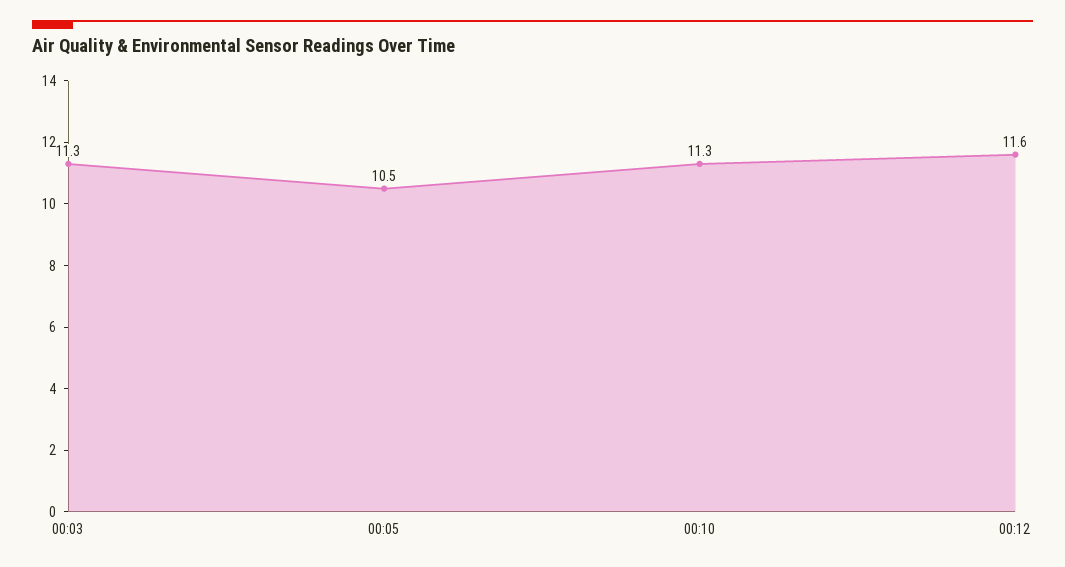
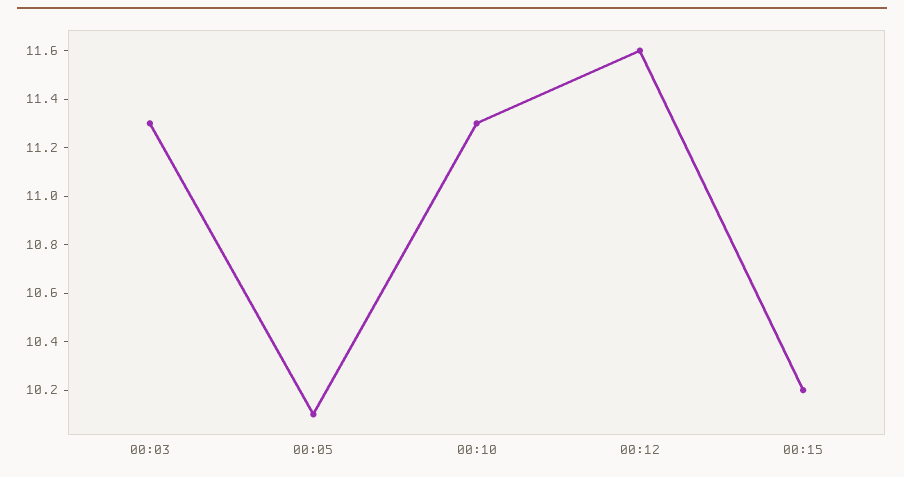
00:05: 10.5 -> 10.1
00:15: none -> 10.2

